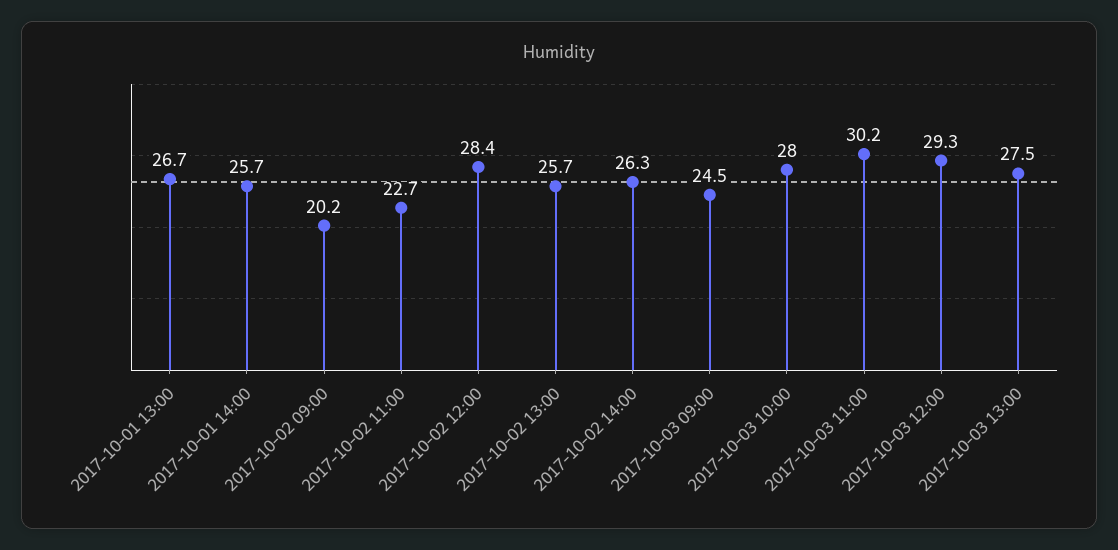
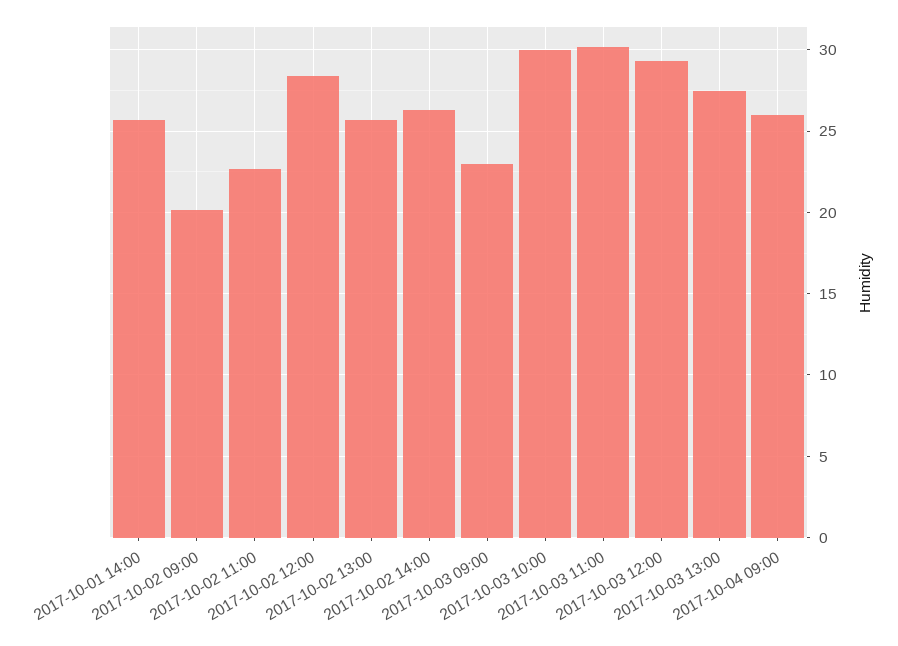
2017-10-01 13:00: 26.7 -> none
2017-10-03 09:00: 24.5 -> 23
2017-10-03 10:00: 28 -> 30
2017-10-04 09:00: none -> 26

